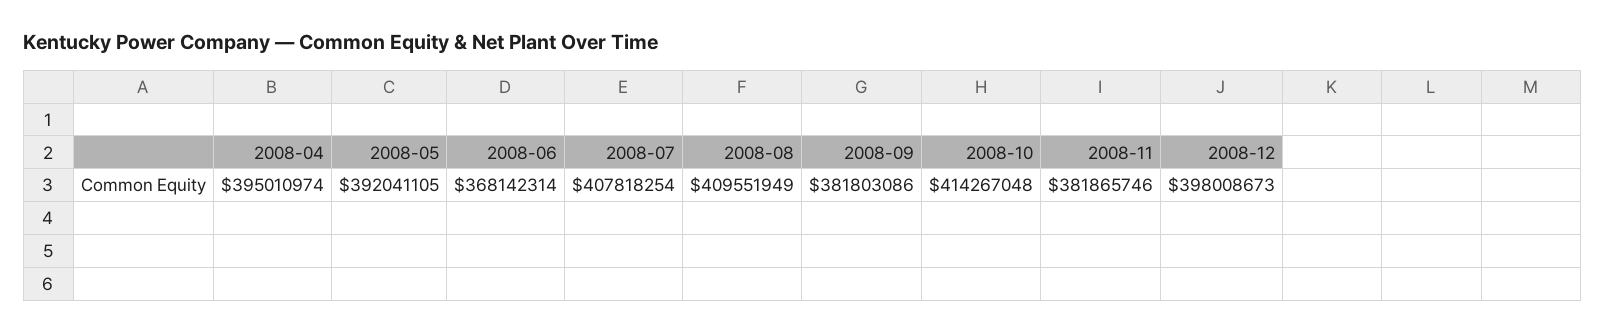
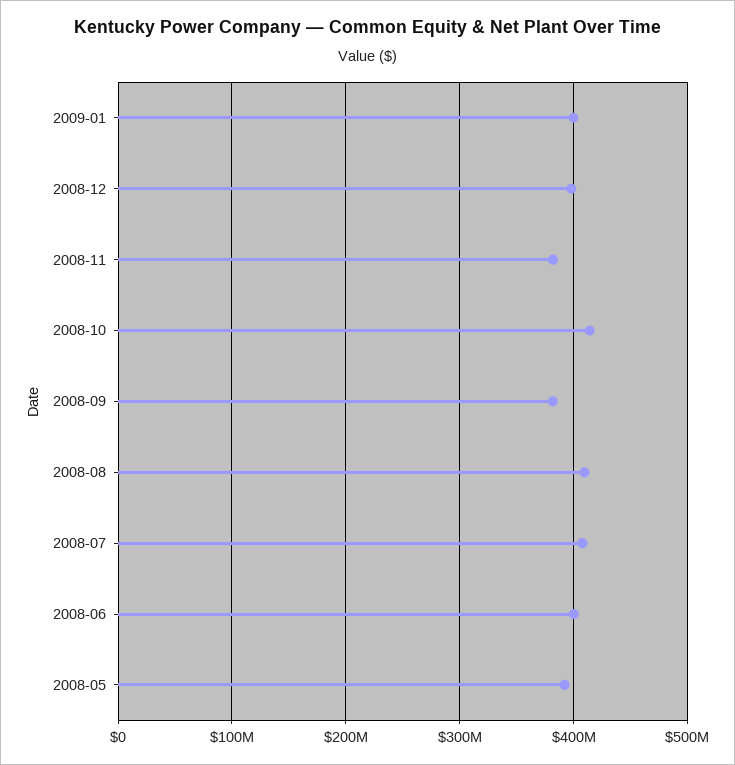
2008-04: 395010974 -> none
2008-06: 368142314 -> 400000000
2009-01: none -> 400000000

